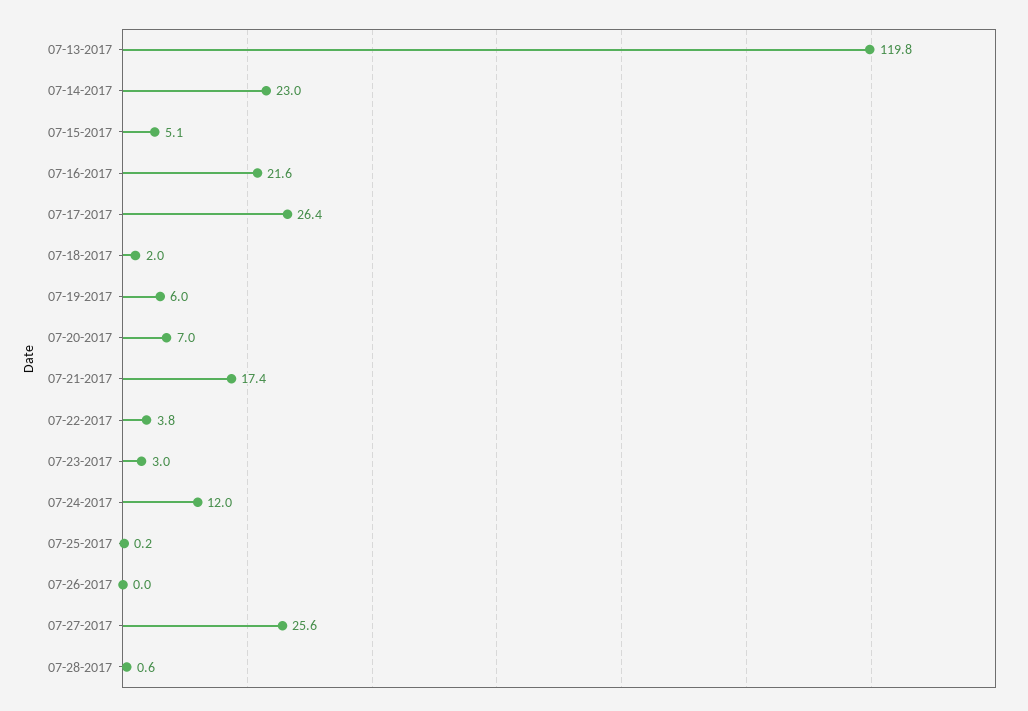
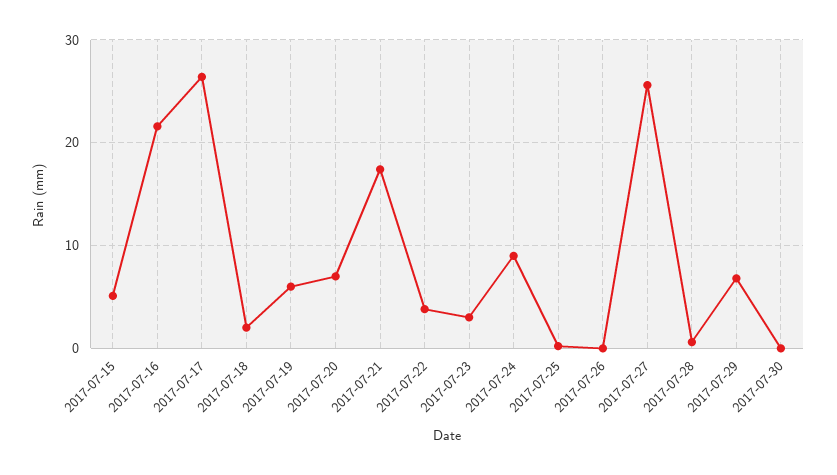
07-13-2017: 119.8 -> none
07-14-2017: 23 -> none
07-24-2017: 12 -> 9
2017-07-29: none -> 7
2017-07-30: none -> 0

